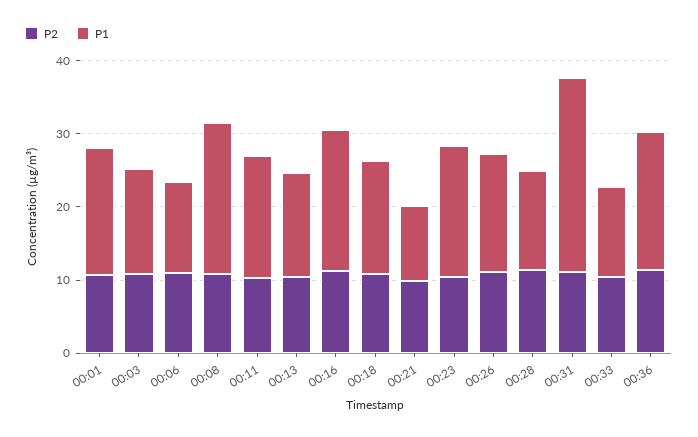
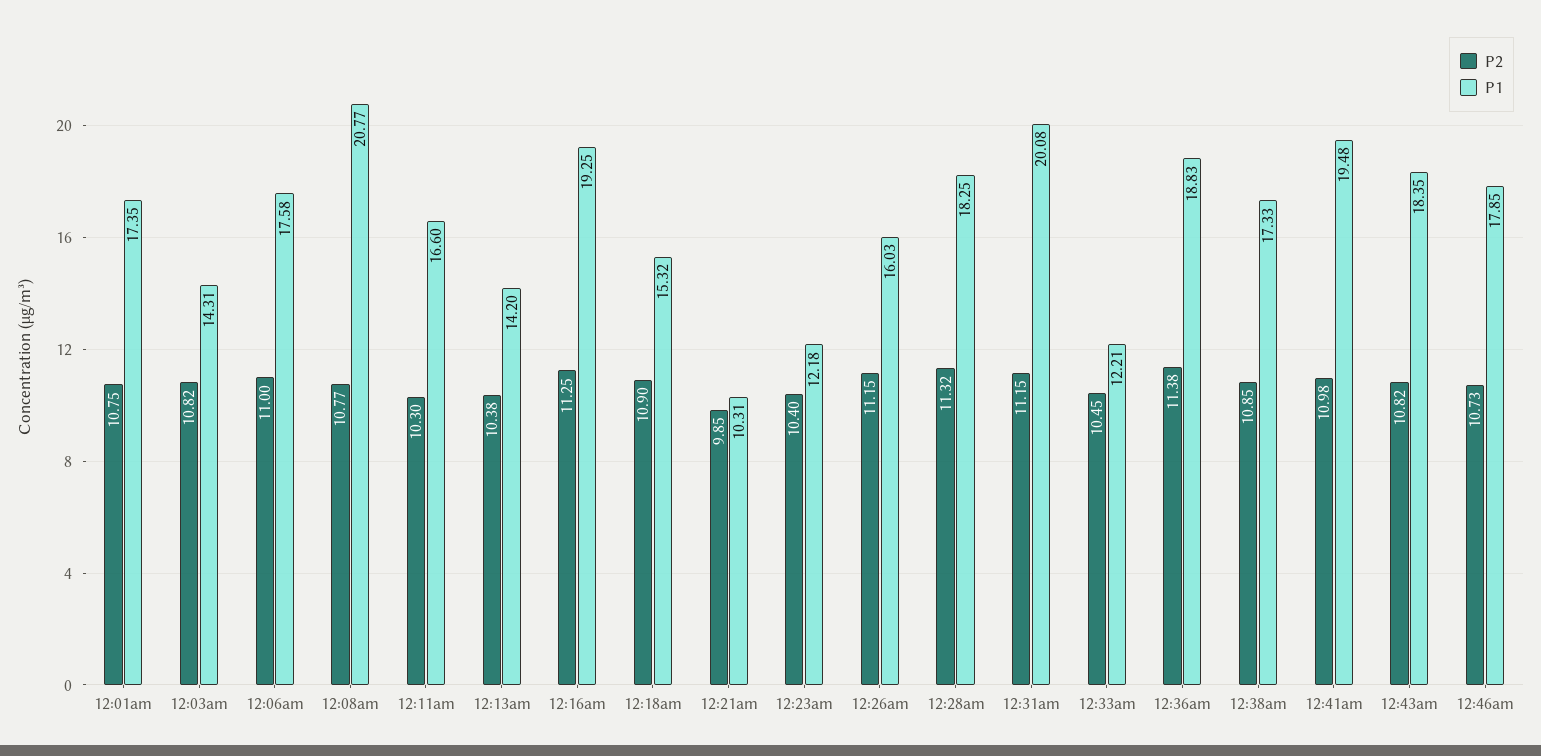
P1, 00:06: 12 -> 17.58
P1, 00:23: 18 -> 12.18
P1, 00:28: 14 -> 18.25
P1, 00:31: 26 -> 20.08
P2, 12:38am: none -> 10.85
P1, 12:38am: none -> 17.33
P2, 12:41am: none -> 10.98
P1, 12:41am: none -> 19.48
P2, 12:43am: none -> 10.82
P1, 12:43am: none -> 18.35
P2, 12:46am: none -> 10.73
P1, 12:46am: none -> 17.85

